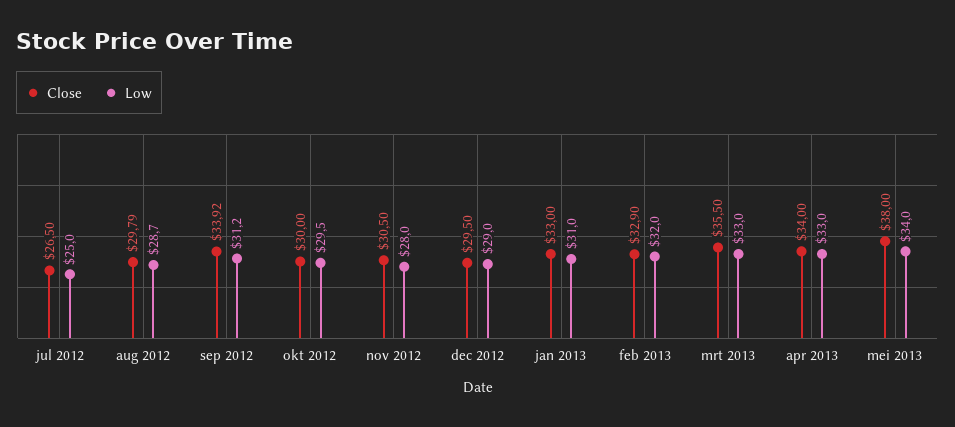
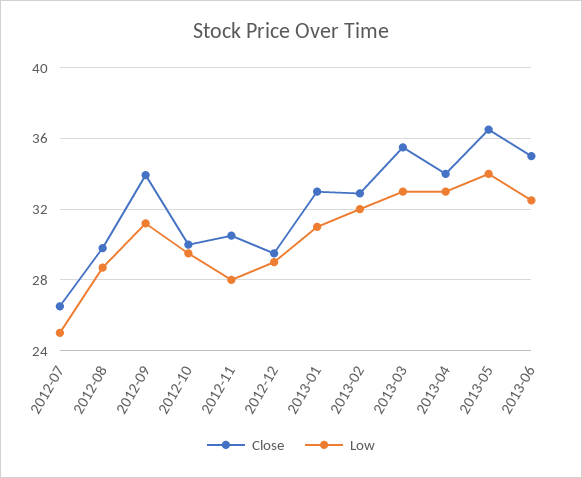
Close, mei 2013: 38 -> 36.5
Close, 2013-06: none -> 35
Low, 2013-06: none -> 32.5

